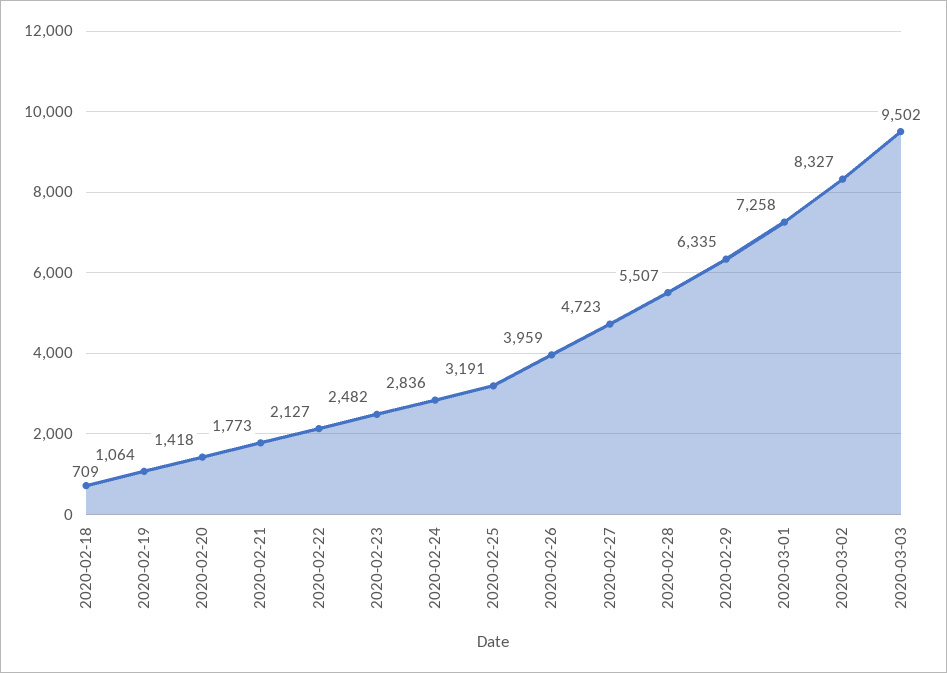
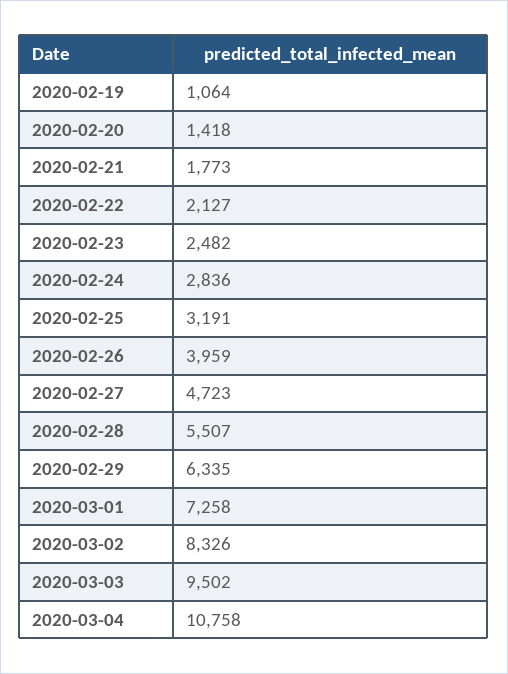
2020-02-18: 709 -> none
2020-03-02: 8327 -> 8326
2020-03-04: none -> 10758

